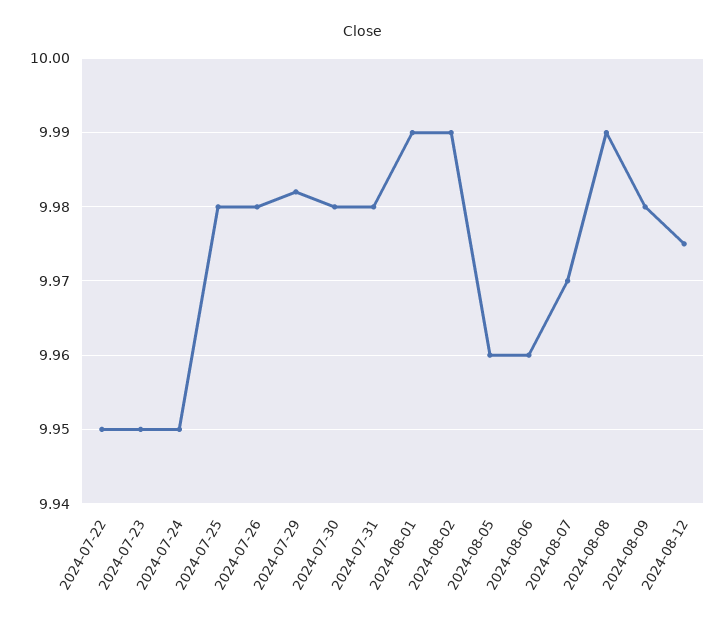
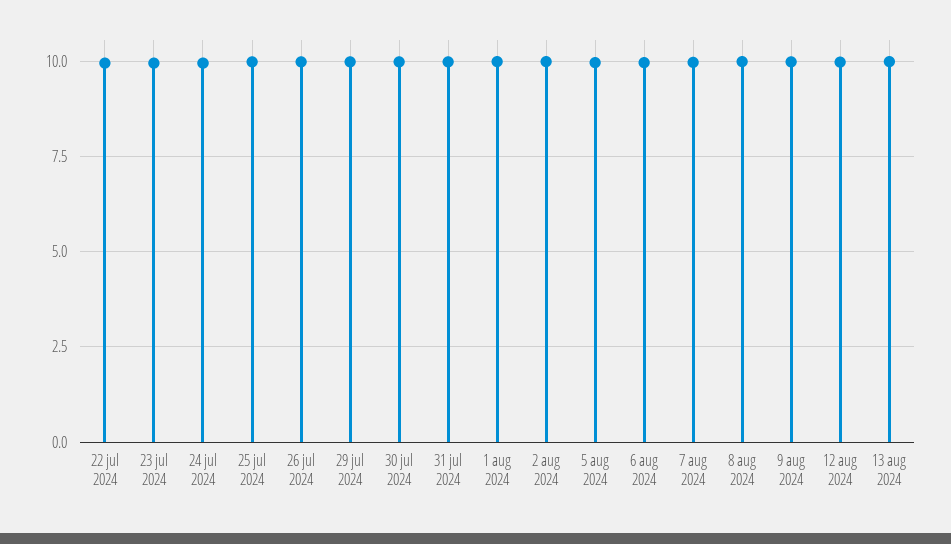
13 aug 2024: none -> 10

